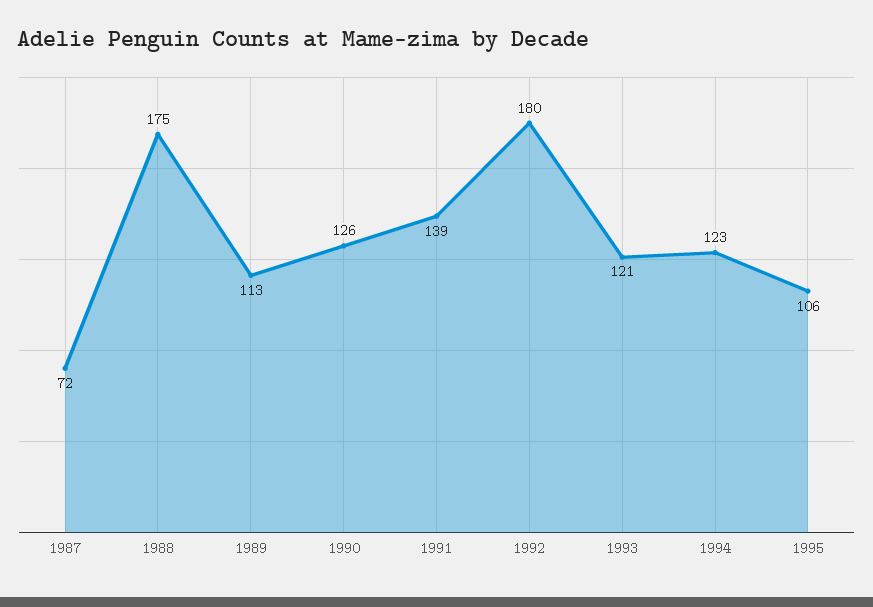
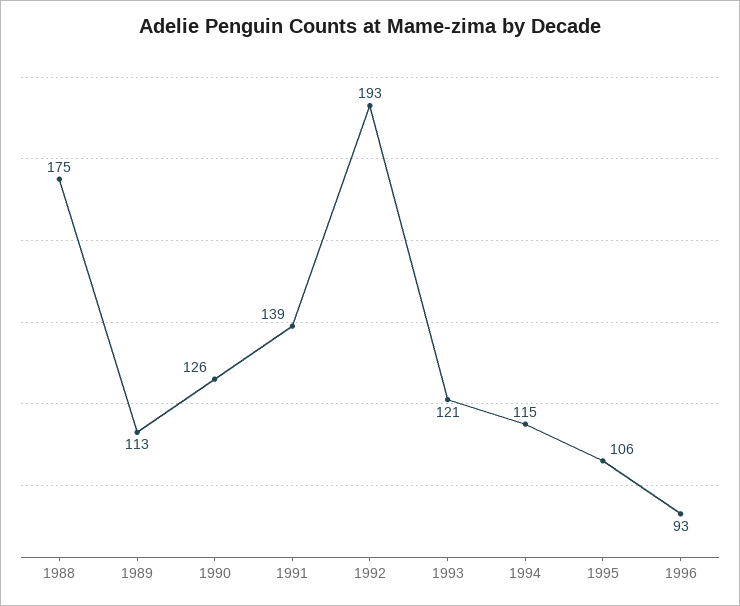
1987: 72 -> none
1992: 180 -> 193
1994: 123 -> 115
1996: none -> 93

